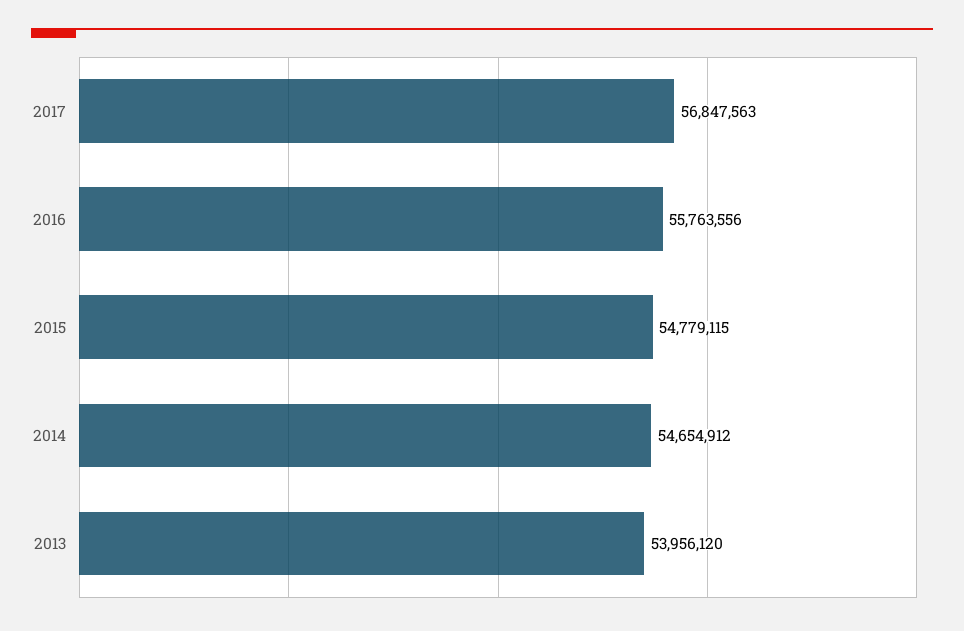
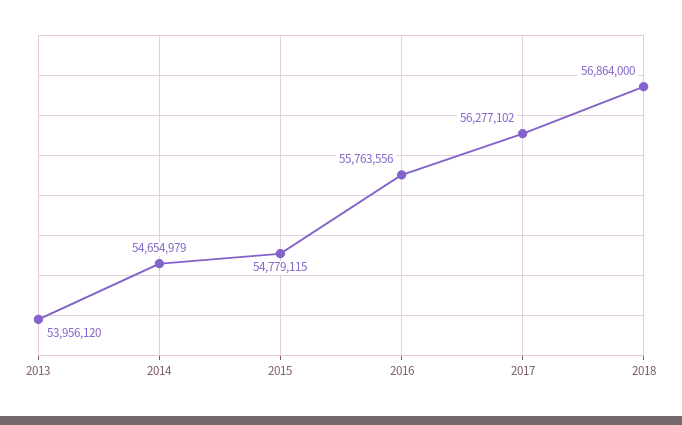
2017: 56847563 -> 56277102
2014: 54654912 -> 54654979
2018: none -> 56864000

